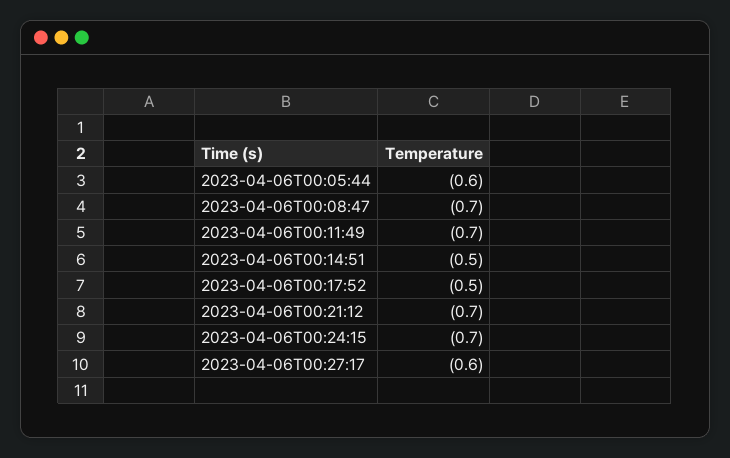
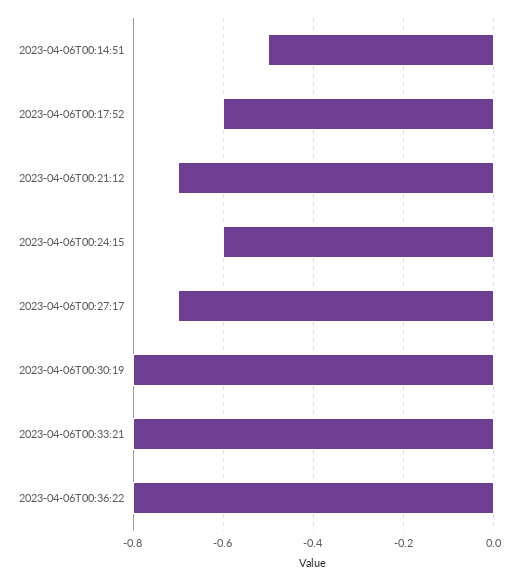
2023-04-06T00:05:44: -0.6 -> none
2023-04-06T00:08:47: -0.7 -> none
2023-04-06T00:11:49: -0.7 -> none
2023-04-06T00:17:52: -0.5 -> -0.6
2023-04-06T00:24:15: -0.7 -> -0.6
2023-04-06T00:27:17: -0.6 -> -0.7
2023-04-06T00:30:19: none -> -0.8
2023-04-06T00:33:21: none -> -0.8
2023-04-06T00:36:22: none -> -0.8

